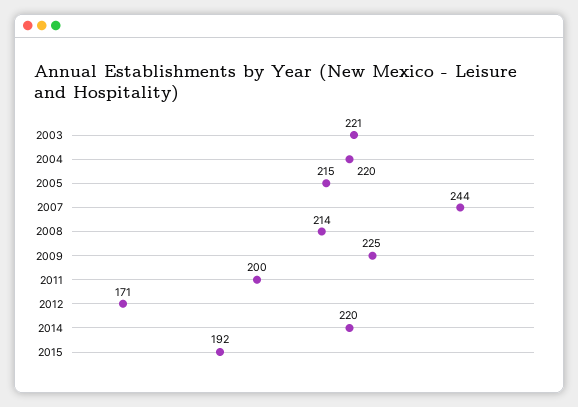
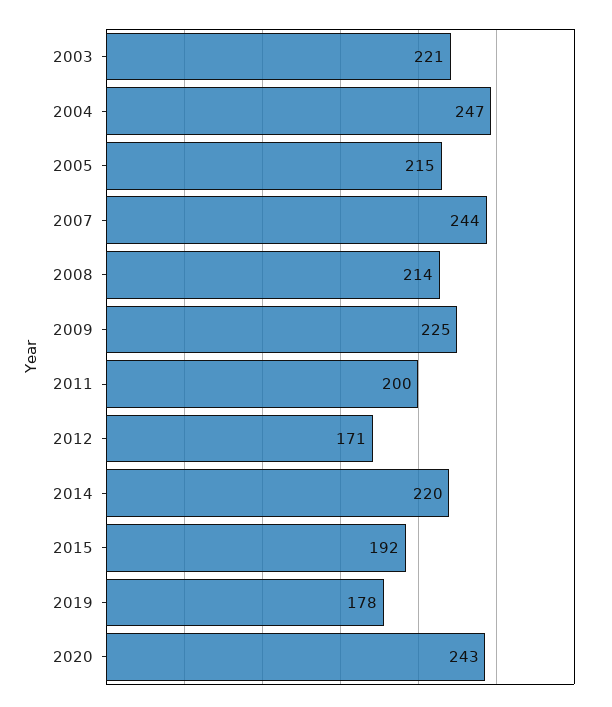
2004: 220 -> 247
2019: none -> 178
2020: none -> 243

